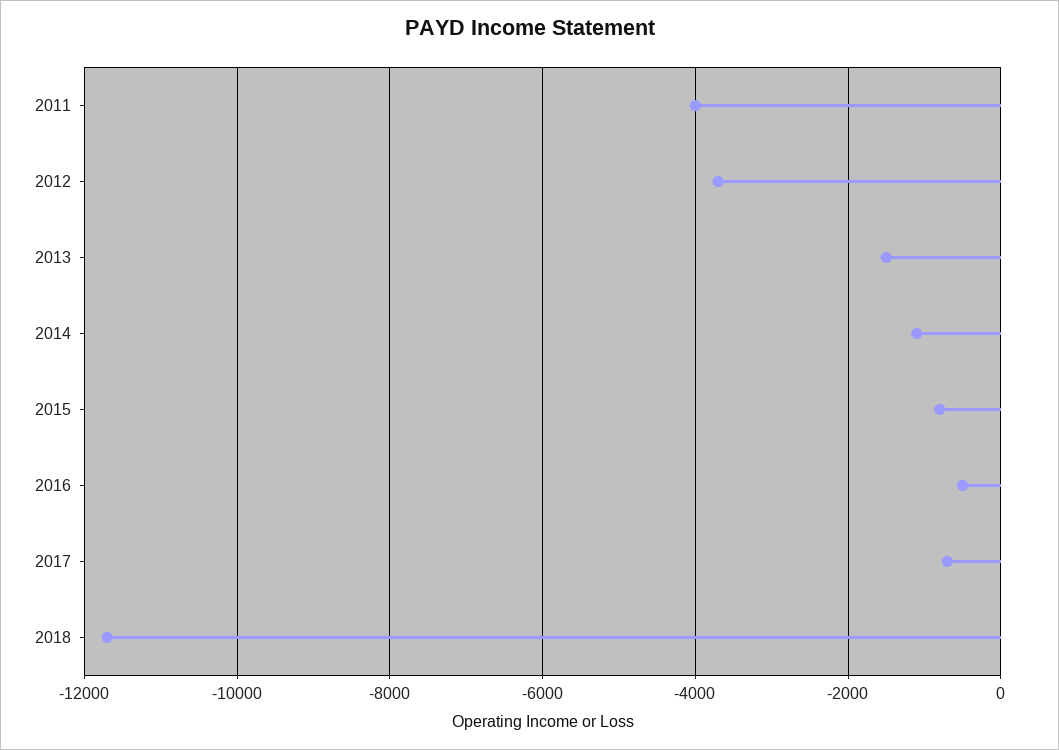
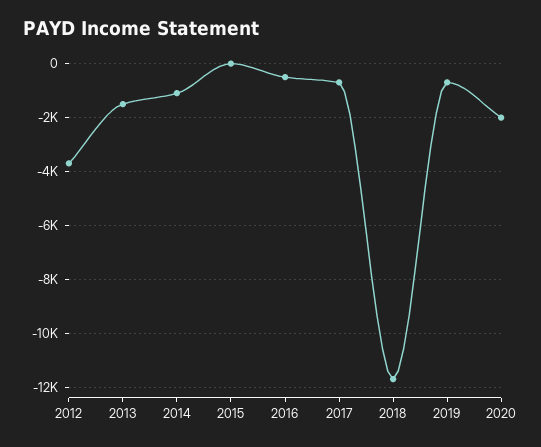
2011: -4000 -> none
2015: -800 -> 0
2019: none -> -750
2020: none -> -2000

